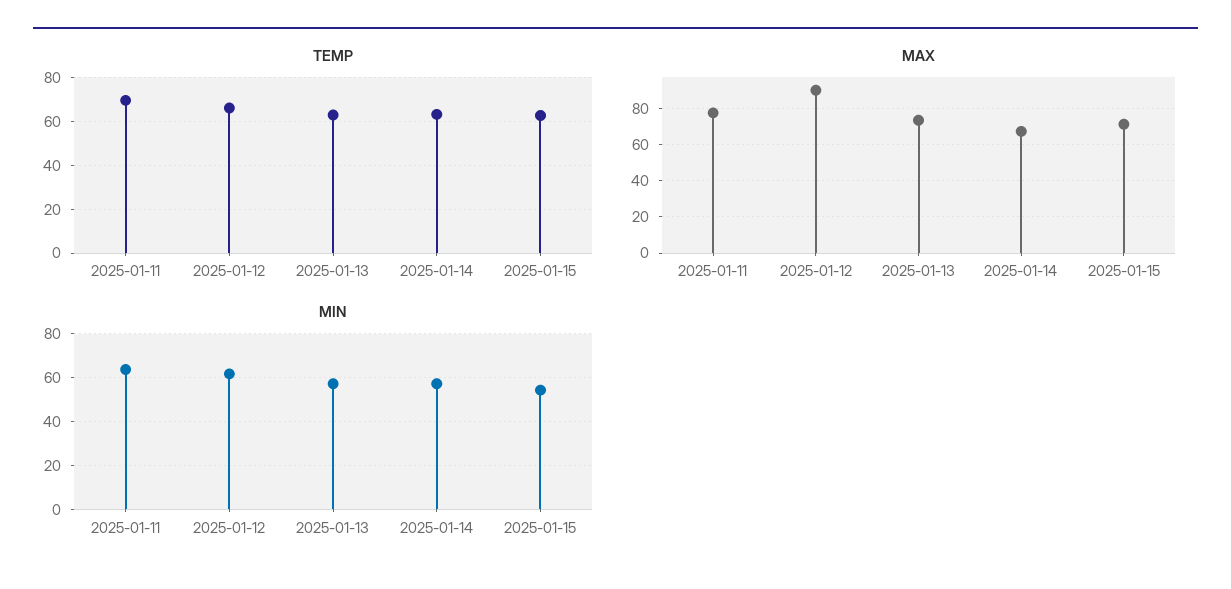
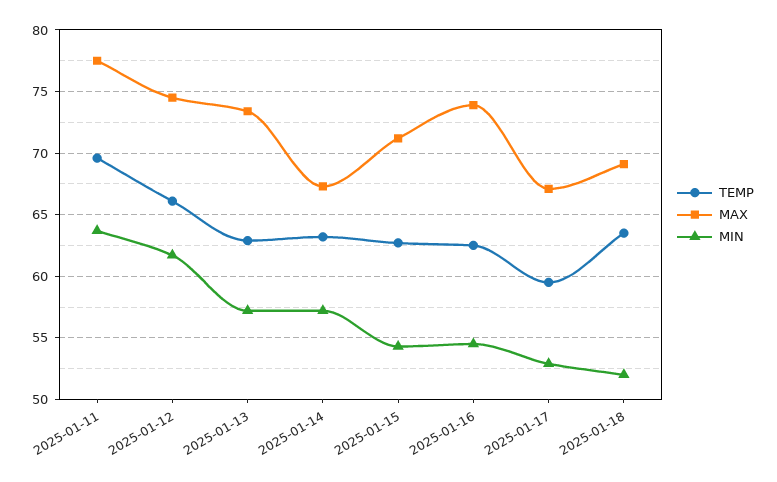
MAX, 2025-01-12: 90 -> 74.5
TEMP, 2025-01-16: none -> 62.5
MAX, 2025-01-16: none -> 74
MIN, 2025-01-16: none -> 54.5
TEMP, 2025-01-17: none -> 59.5
MAX, 2025-01-17: none -> 67
MIN, 2025-01-17: none -> 53
TEMP, 2025-01-18: none -> 63.5
MAX, 2025-01-18: none -> 69
MIN, 2025-01-18: none -> 52

